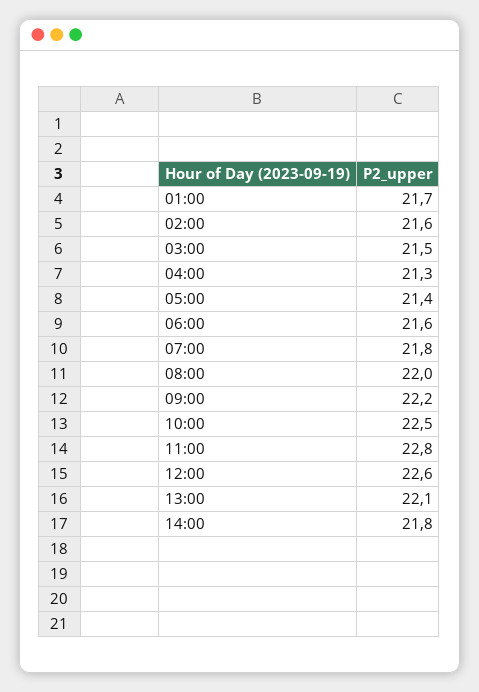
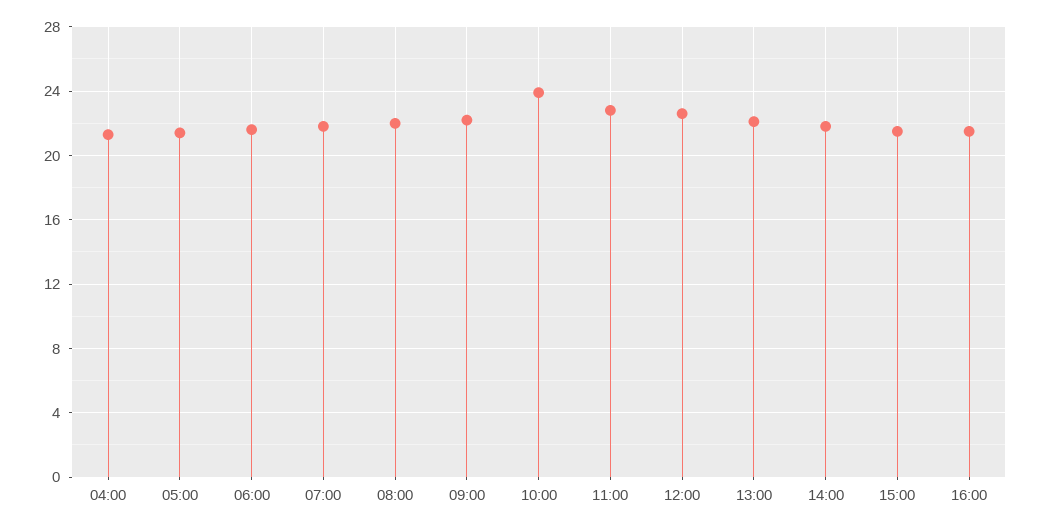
01:00: 21.7 -> none
02:00: 21.6 -> none
03:00: 21.5 -> none
10:00: 22.5 -> 24
15:00: none -> 21.5
16:00: none -> 21.5

